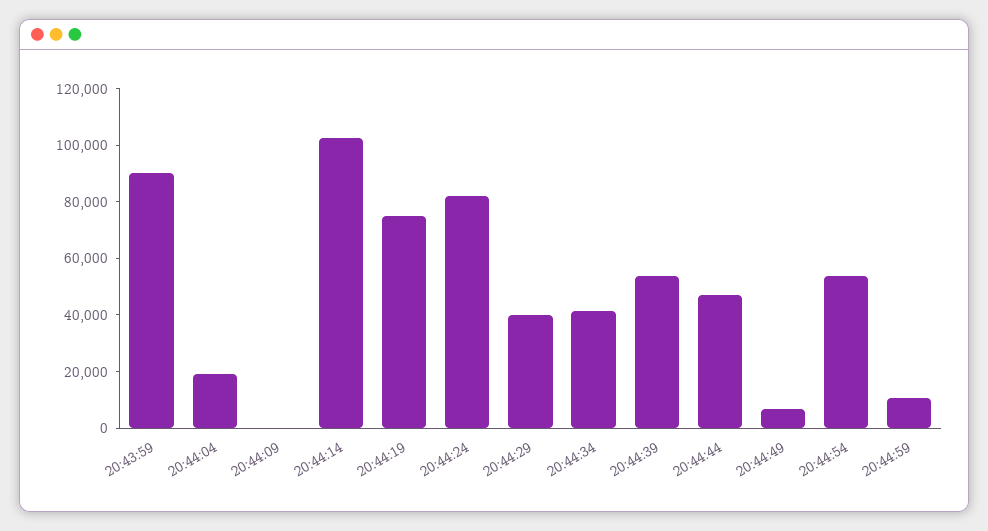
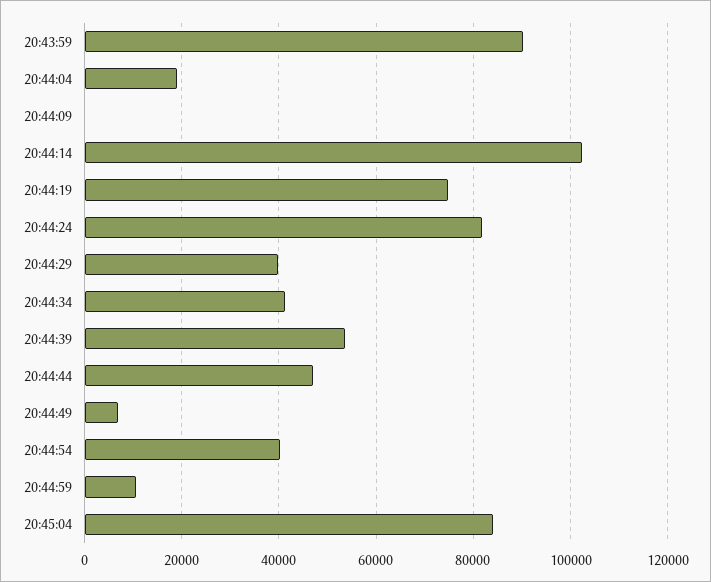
20:44:54: 55000 -> 40000
20:45:04: none -> 84000

